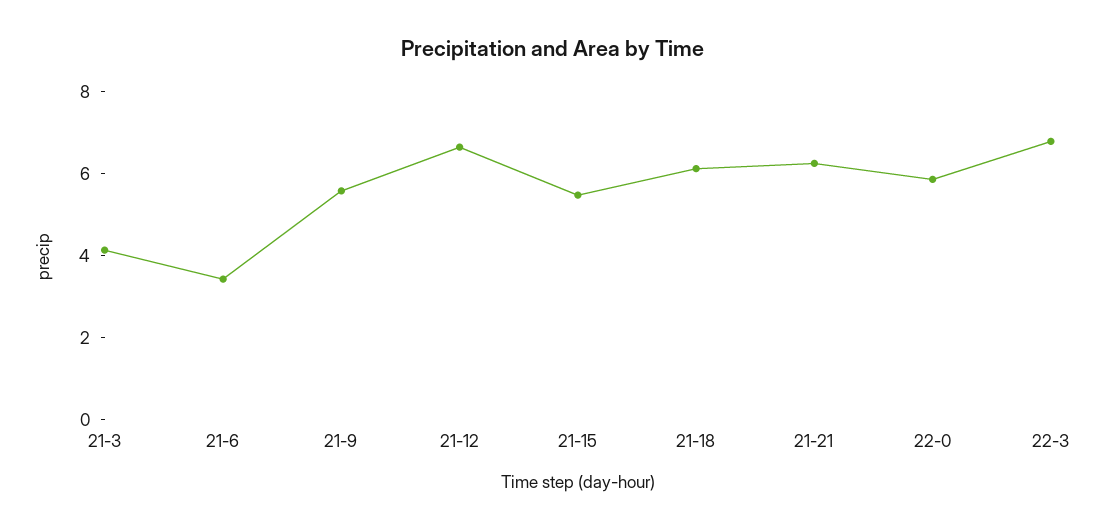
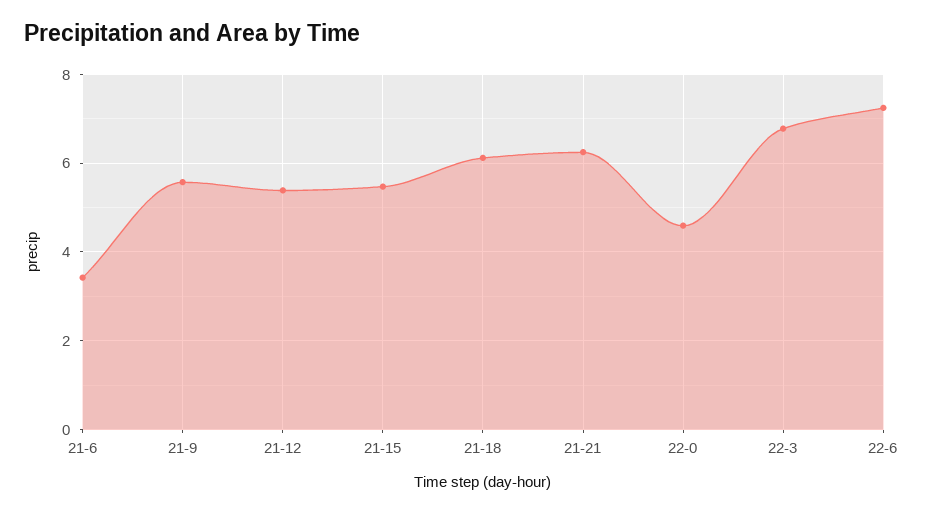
21-3: 4 -> none
21-12: 6.5 -> 5.4
22-0: 6 -> 4.6
22-6: none -> 7.2

